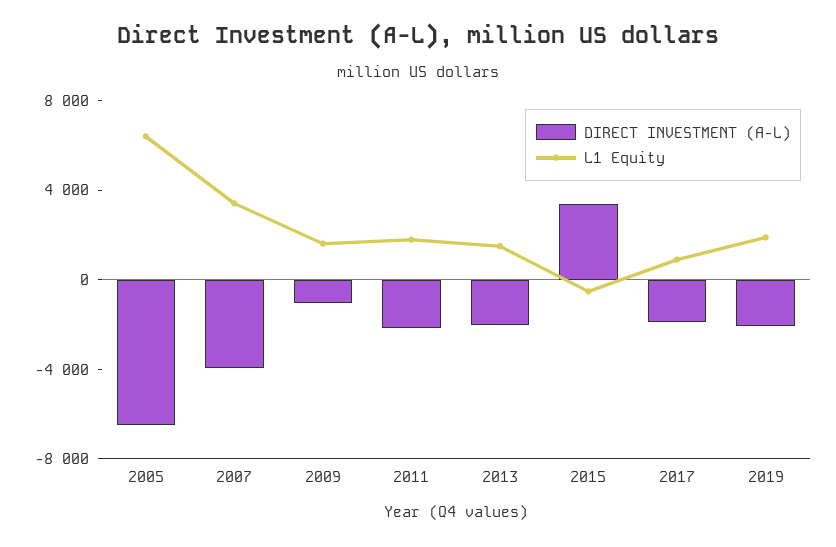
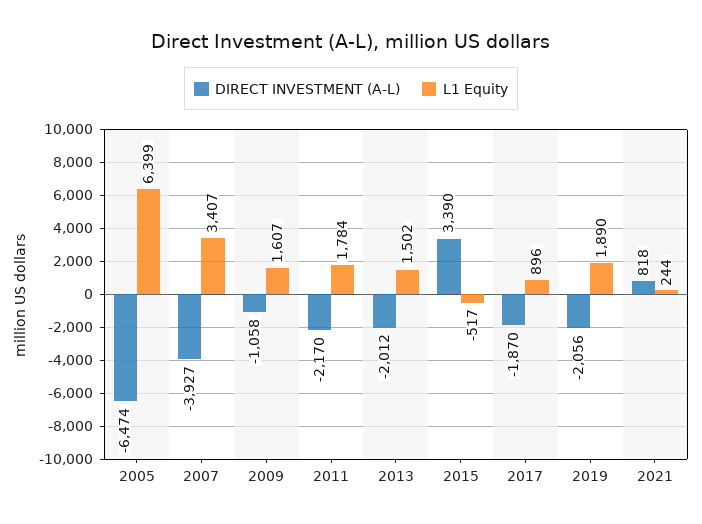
DIRECT INVESTMENT (A-L), 2021: none -> 818
L1 Equity, 2021: none -> 244

